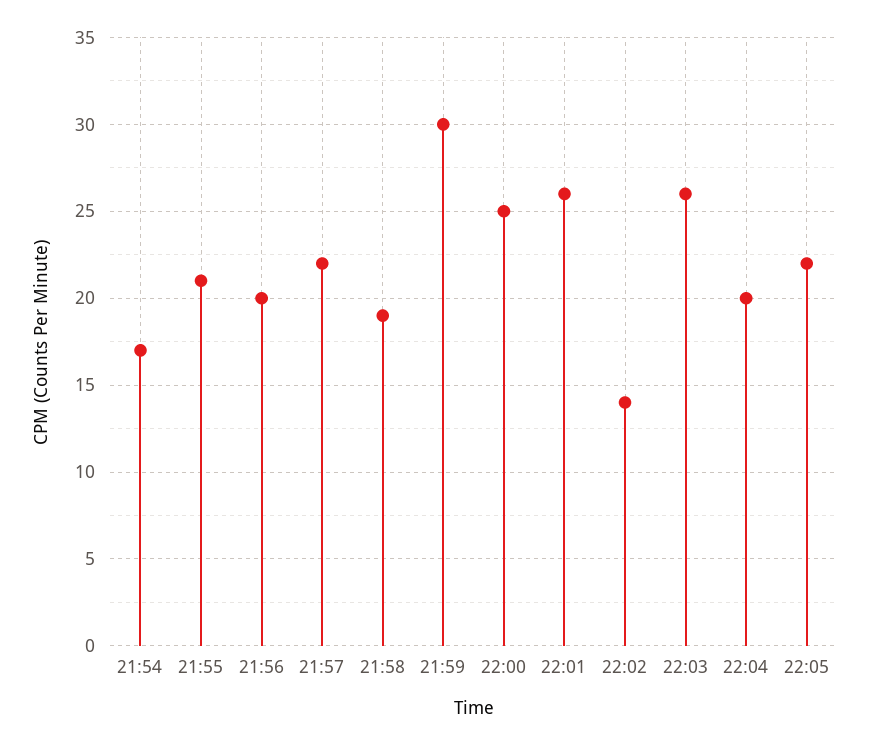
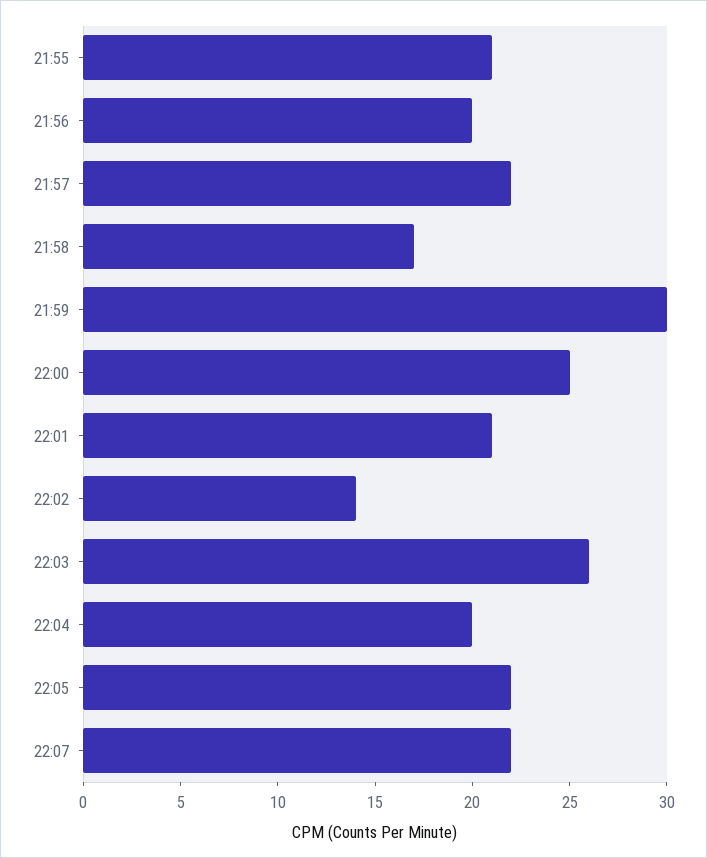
21:54: 17 -> none
21:58: 19 -> 17
22:01: 26 -> 21
22:07: none -> 22

